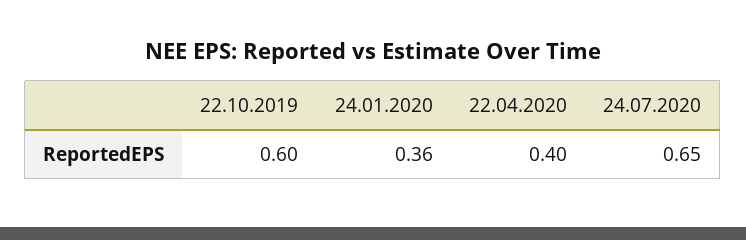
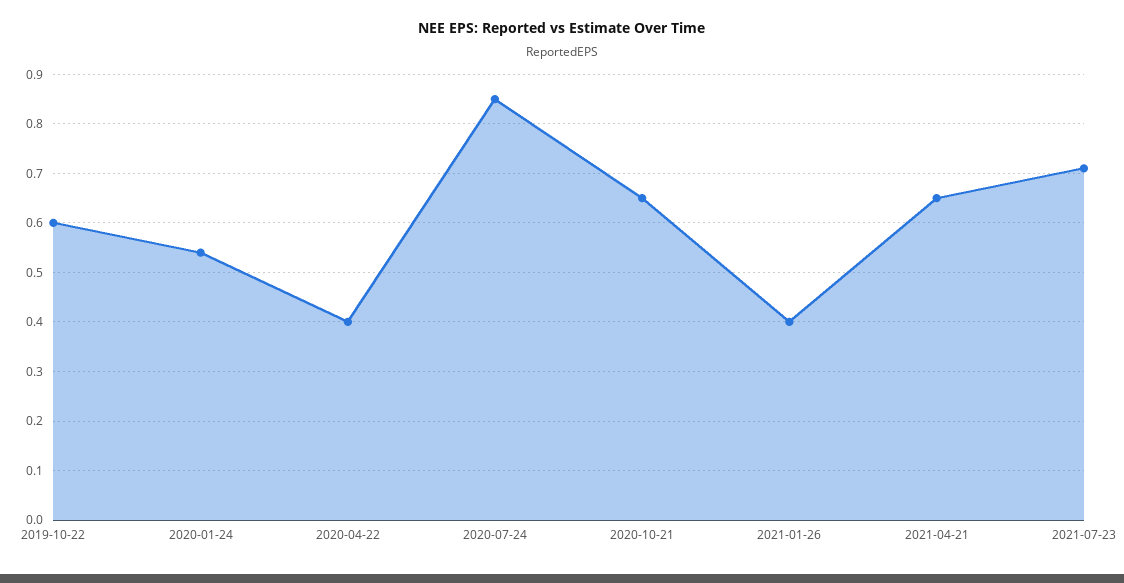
24.01.2020: 0.36 -> 0.55
24.07.2020: 0.65 -> 0.85
2020-10-21: none -> 0.65
2021-01-26: none -> 0.4
2021-04-21: none -> 0.65
2021-07-23: none -> 0.7

